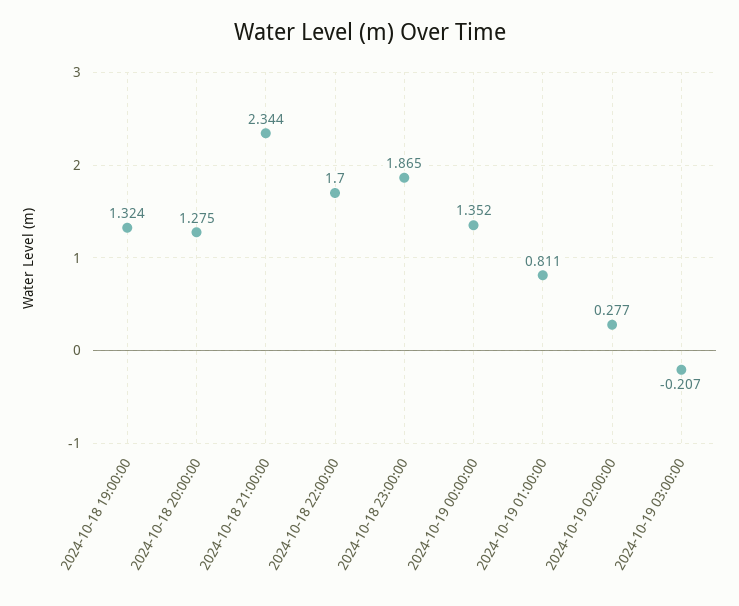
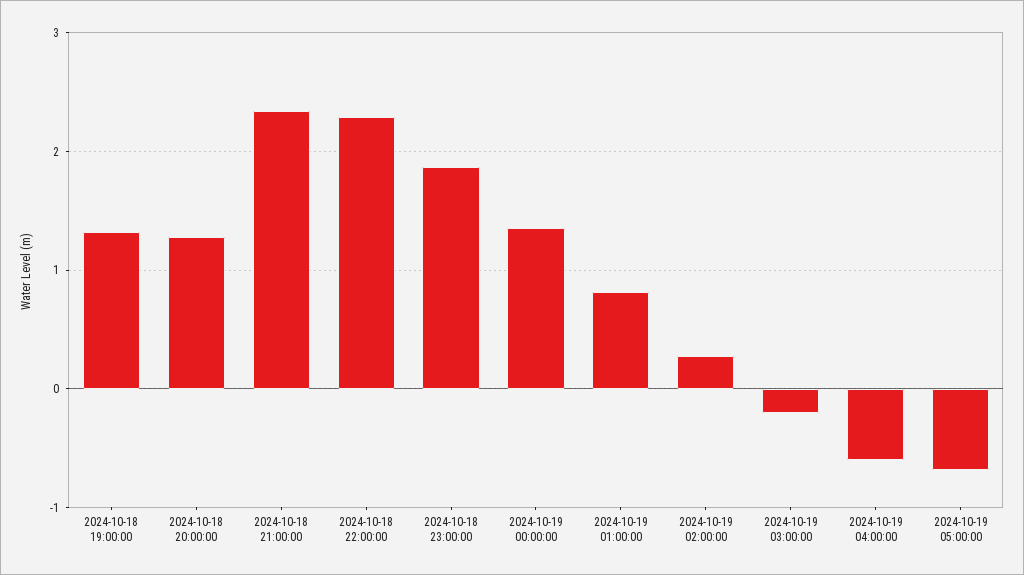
2024-10-18 22:00:00: 1.7 -> 2.3
2024-10-19 04:00:00: none -> -0.6
2024-10-19 05:00:00: none -> -0.7

